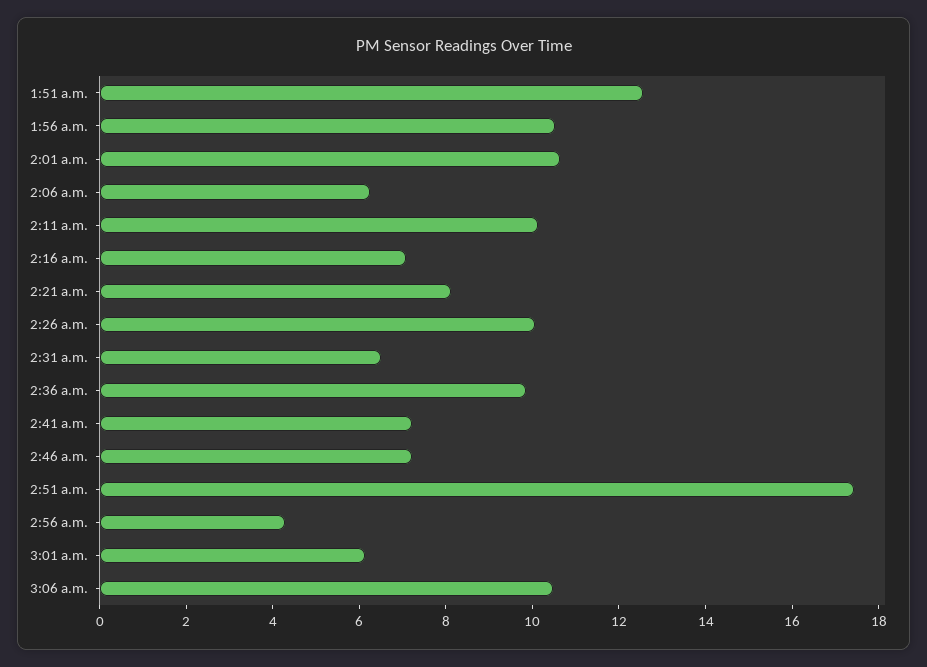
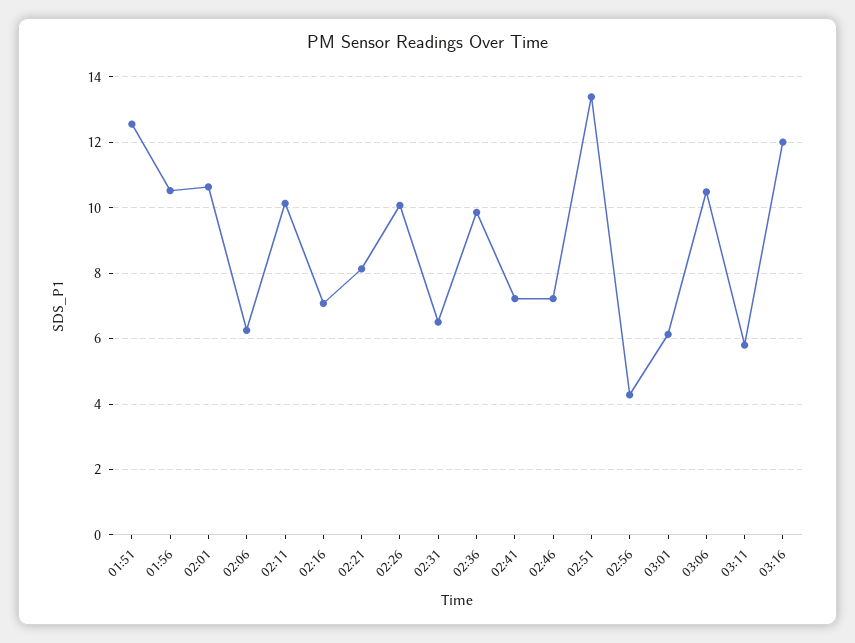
2:51 a.m.: 17.5 -> 13.4
03:11: none -> 5.8
03:16: none -> 12

